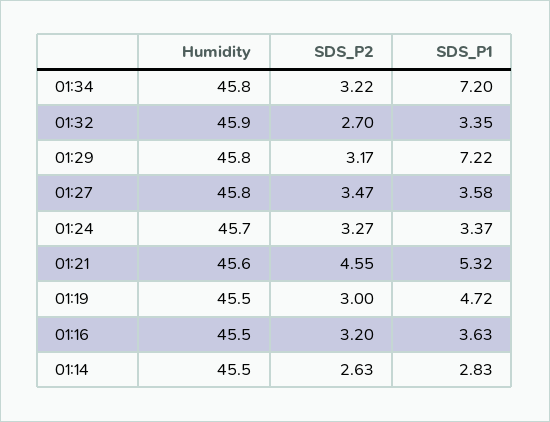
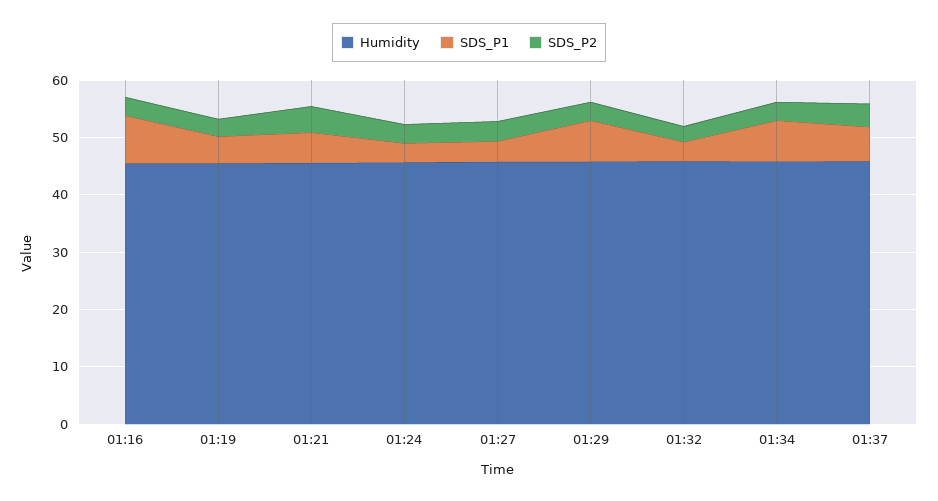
SDS_P1, 01:16: 3.63 -> 8
Humidity, 01:14: 45.5 -> none
SDS_P2, 01:14: 2.63 -> none
SDS_P1, 01:14: 2.83 -> none
Humidity, 01:37: none -> 46
SDS_P1, 01:37: none -> 6
SDS_P2, 01:37: none -> 4

